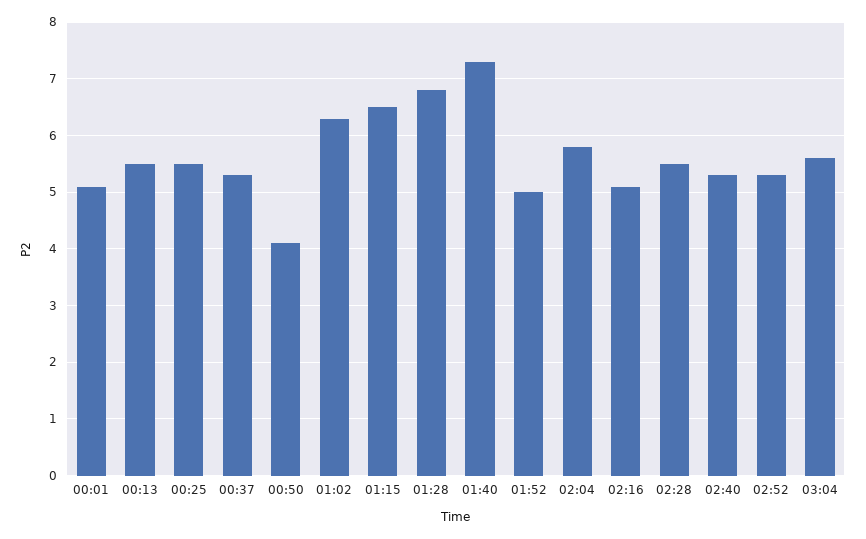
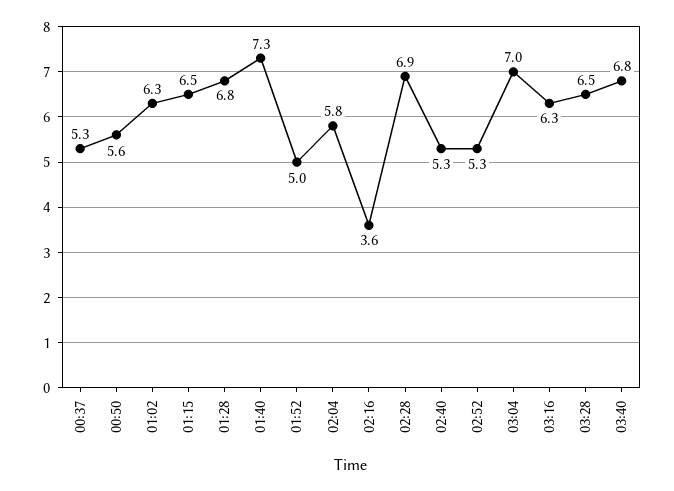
00:01: 5 -> none
00:13: 5.5 -> none
00:25: 5.5 -> none
00:50: 4 -> 5.6
02:16: 5 -> 3.6
02:28: 5.5 -> 6.9
03:04: 5.5 -> 7
03:16: none -> 6.3
03:28: none -> 6.5
03:40: none -> 6.8

